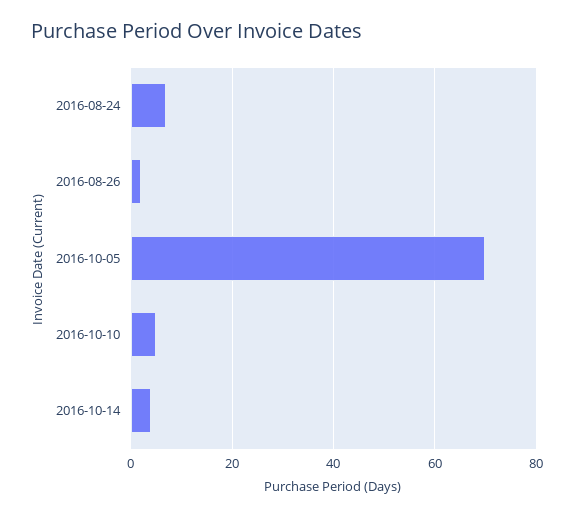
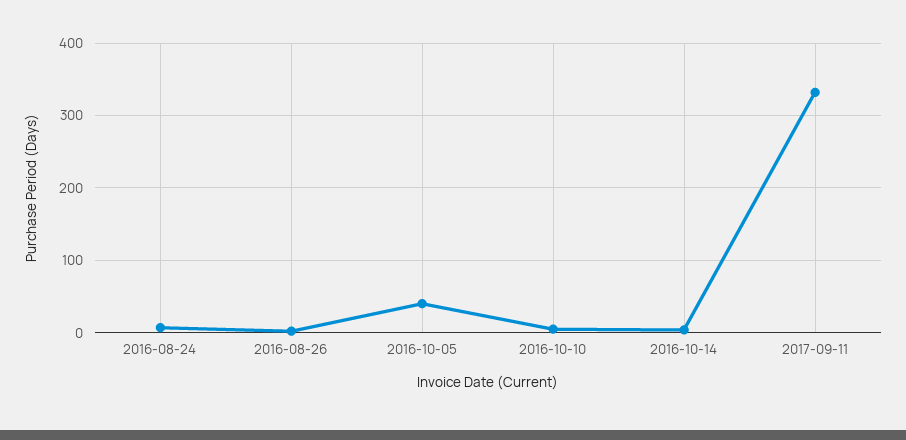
2016-10-05: 70 -> 40
2017-09-11: none -> 330

